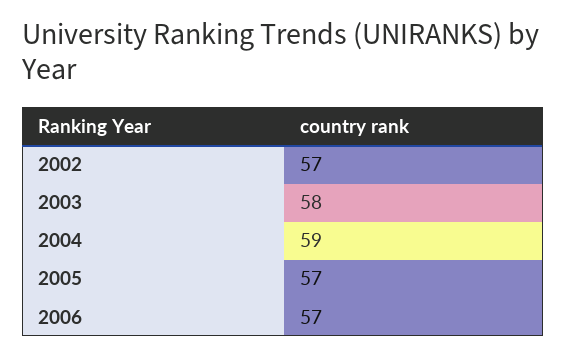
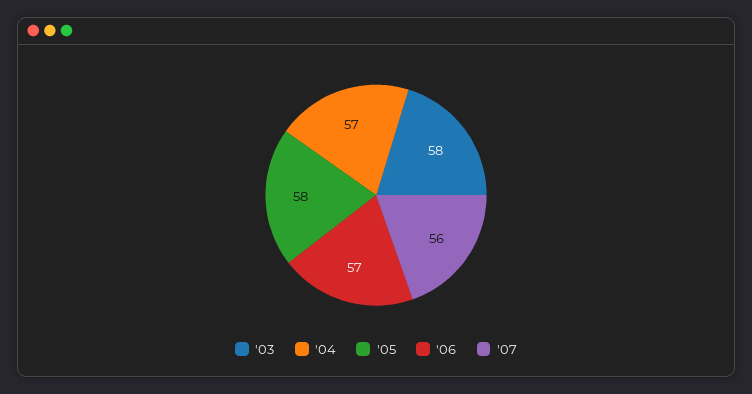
2002: 57 -> none
2004: 59 -> 57
2005: 57 -> 58
'07: none -> 56

